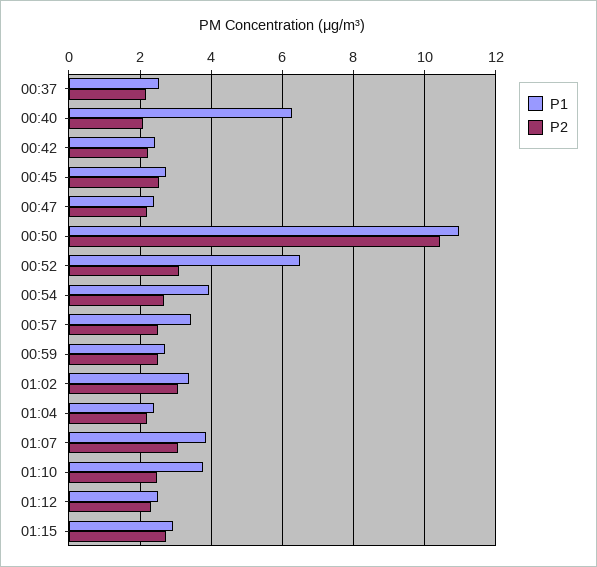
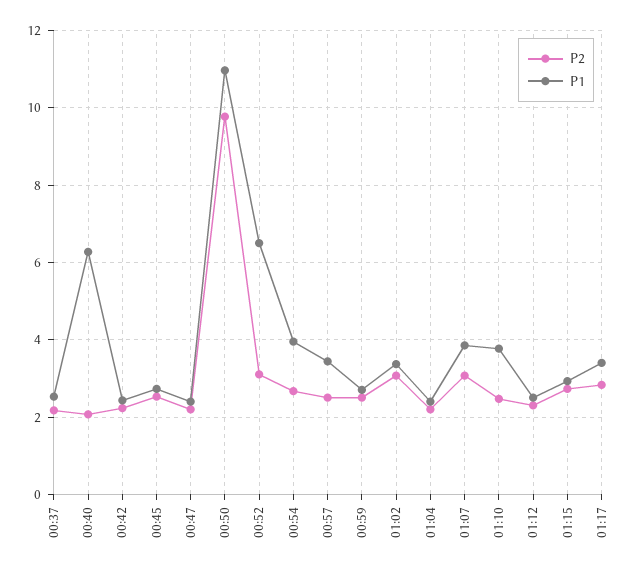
P2, 00:50: 10.4 -> 9.8
P2, 01:17: none -> 2.8
P1, 01:17: none -> 3.4

